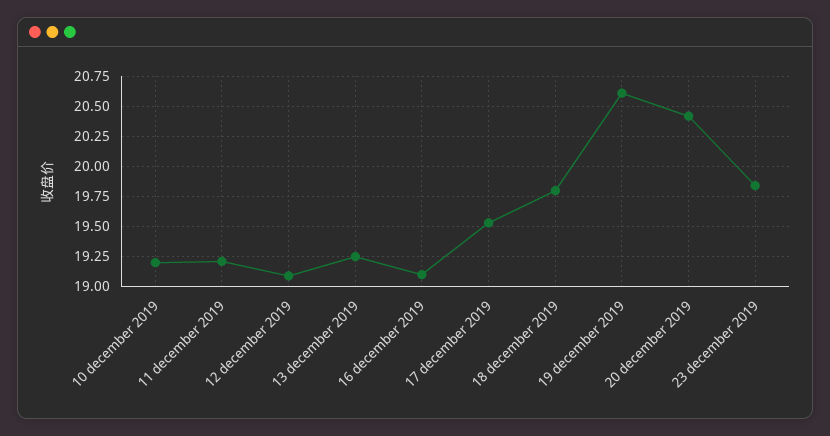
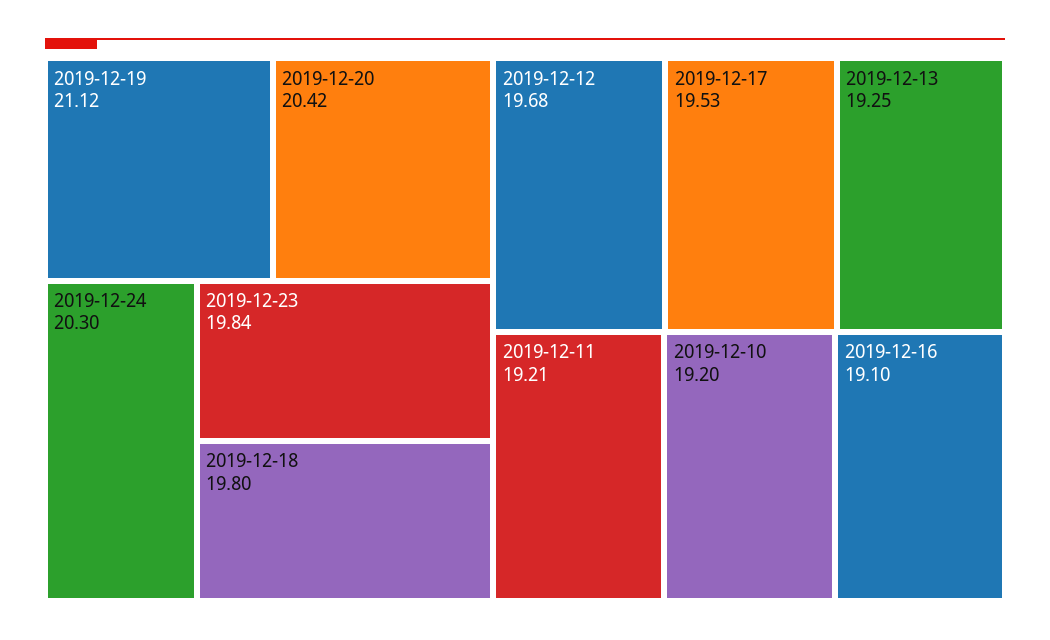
12 december 2019: 19.1 -> 19.68
19 december 2019: 20.6 -> 21.12
2019-12-24: none -> 20.3

